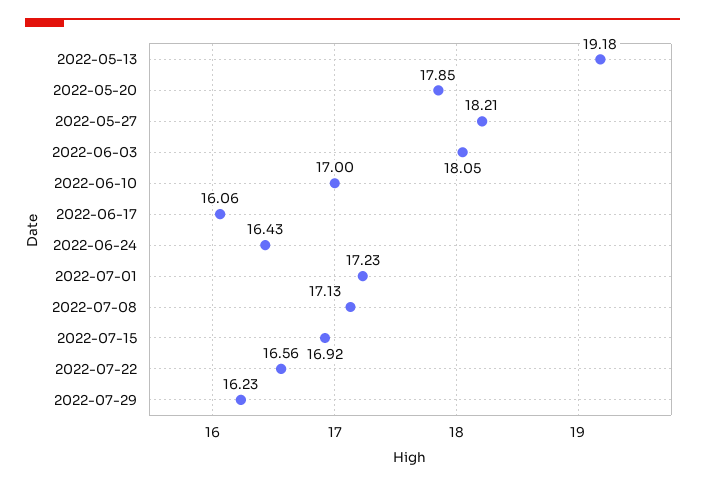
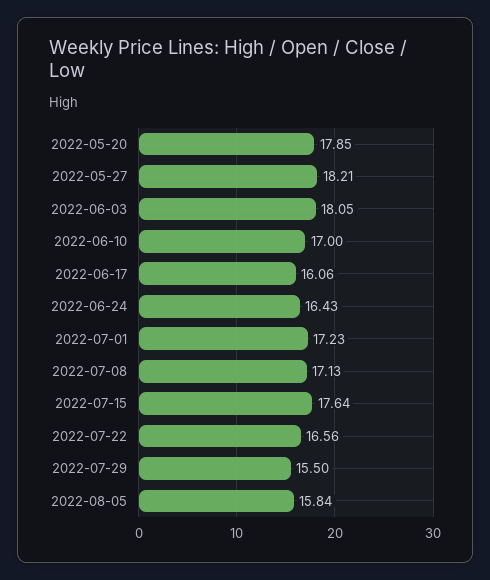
2022-05-13: 19.18 -> none
2022-07-15: 16.92 -> 17.64
2022-07-29: 16.23 -> 15.5
2022-08-05: none -> 15.84

